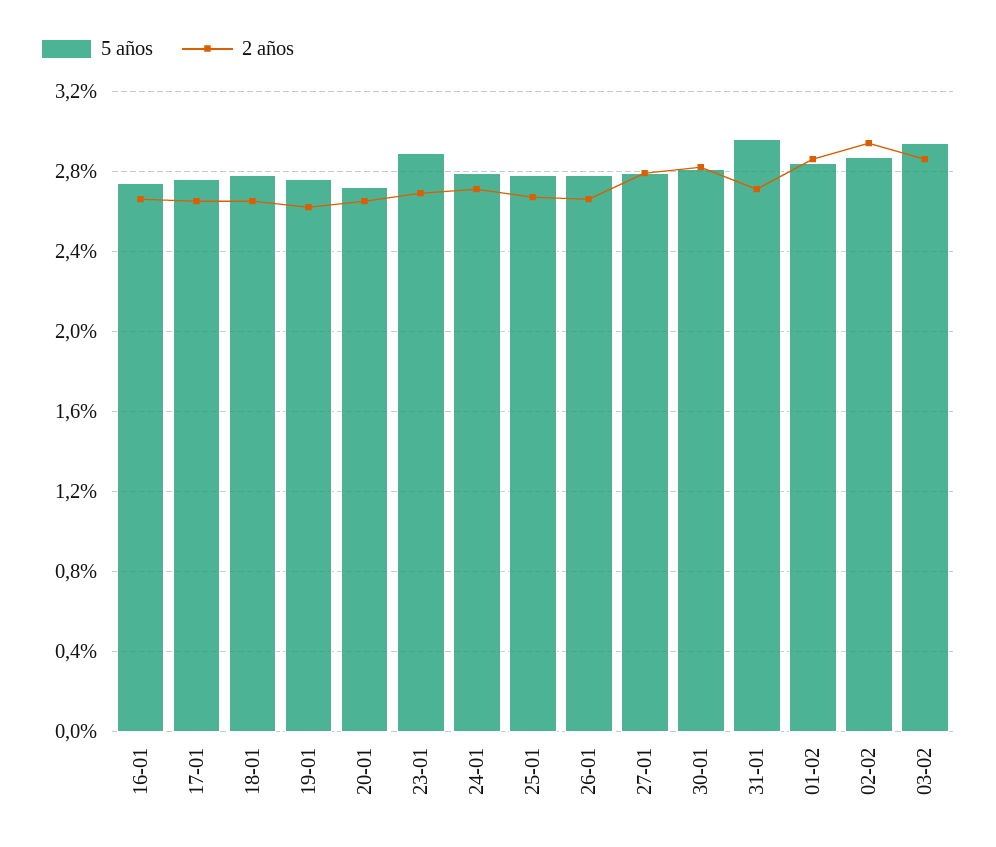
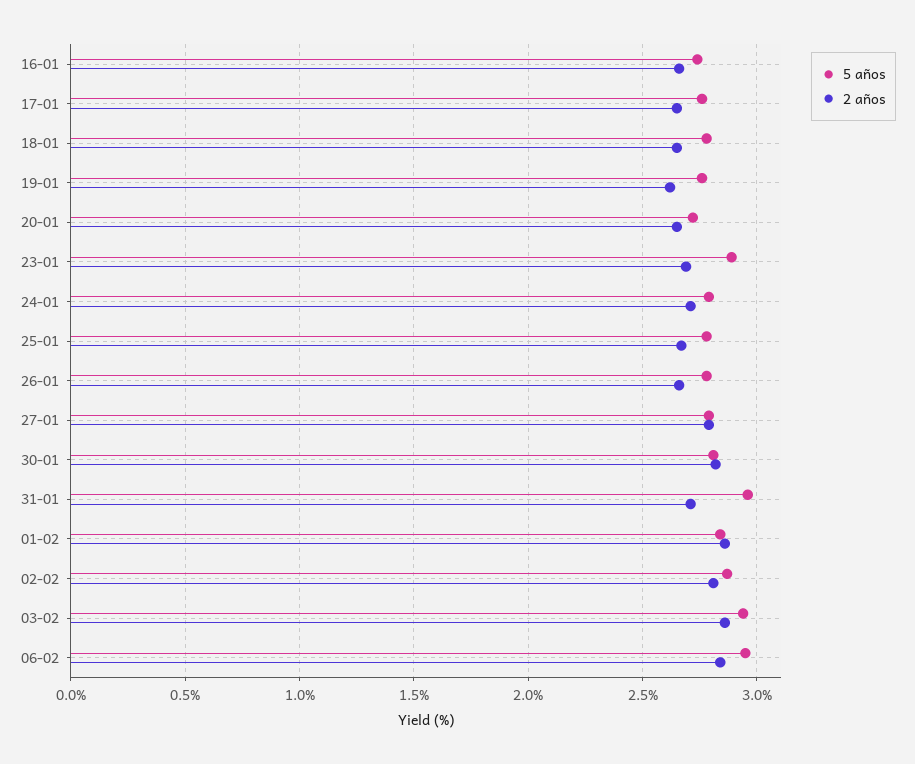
2 años, 02-02: 2.95 -> 2.8
5 años, 06-02: none -> 2.95
2 años, 06-02: none -> 2.85

